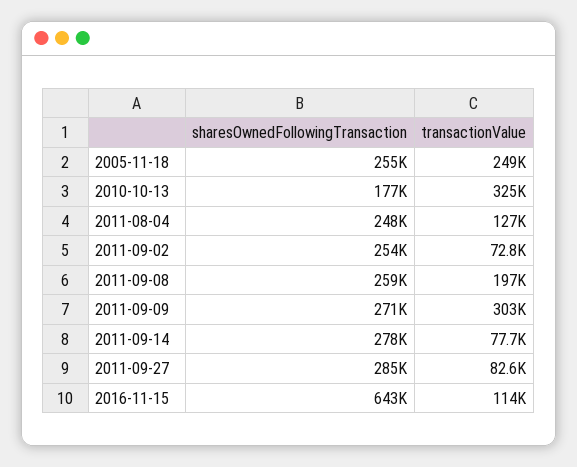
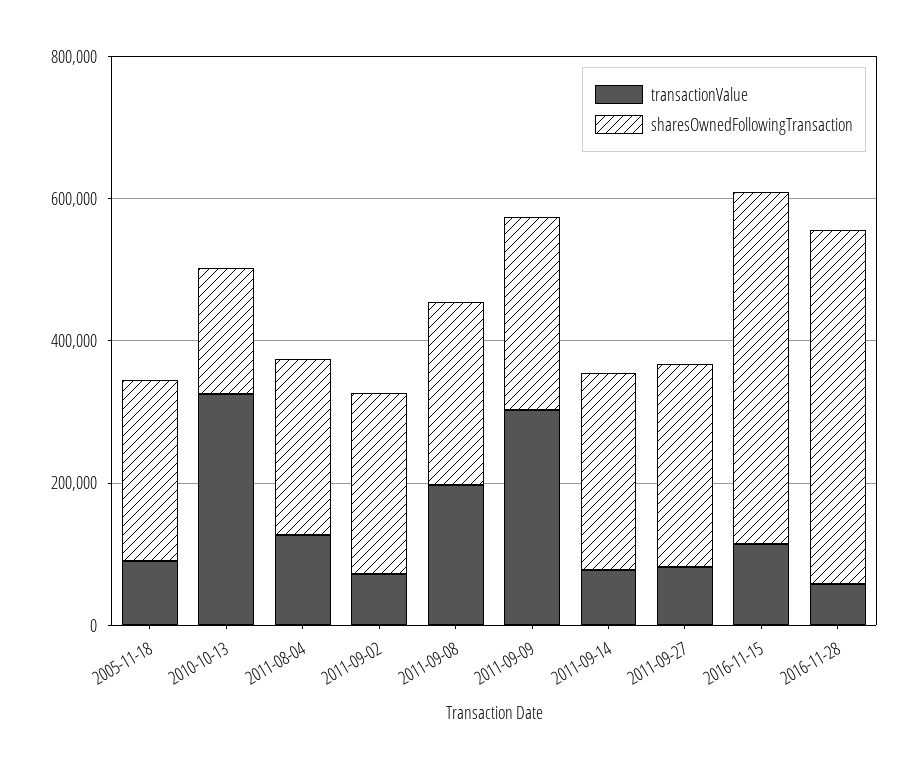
transactionValue, 2005-11-18: 249000 -> 100000
sharesOwnedFollowingTransaction, 2016-11-15: 643000 -> 500000
transactionValue, 2016-11-28: none -> 50000
sharesOwnedFollowingTransaction, 2016-11-28: none -> 500000

